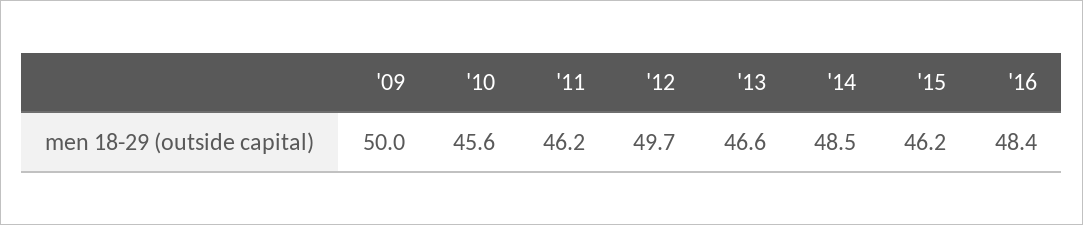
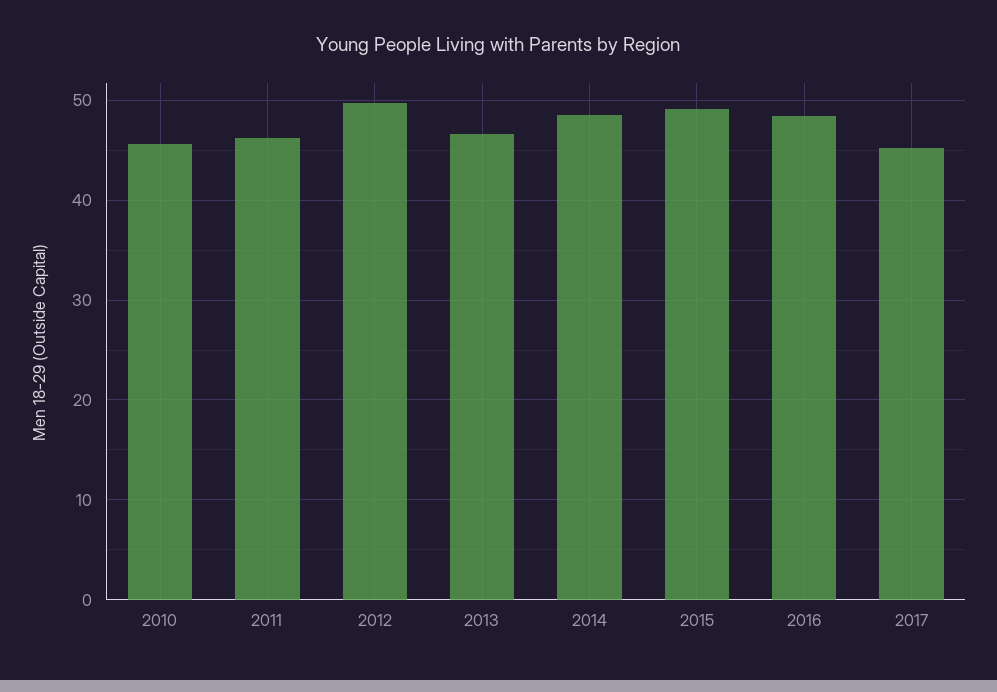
'09: 50 -> none
'15: 46.2 -> 49
2017: none -> 45

